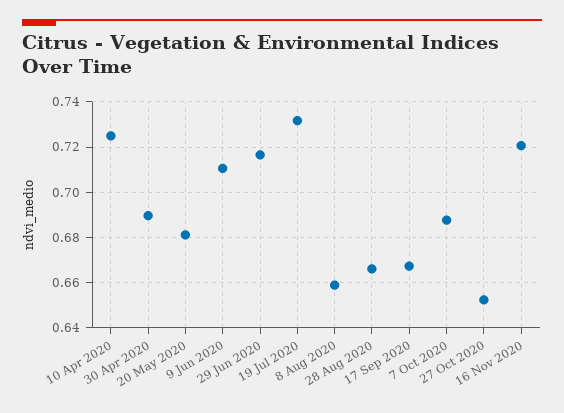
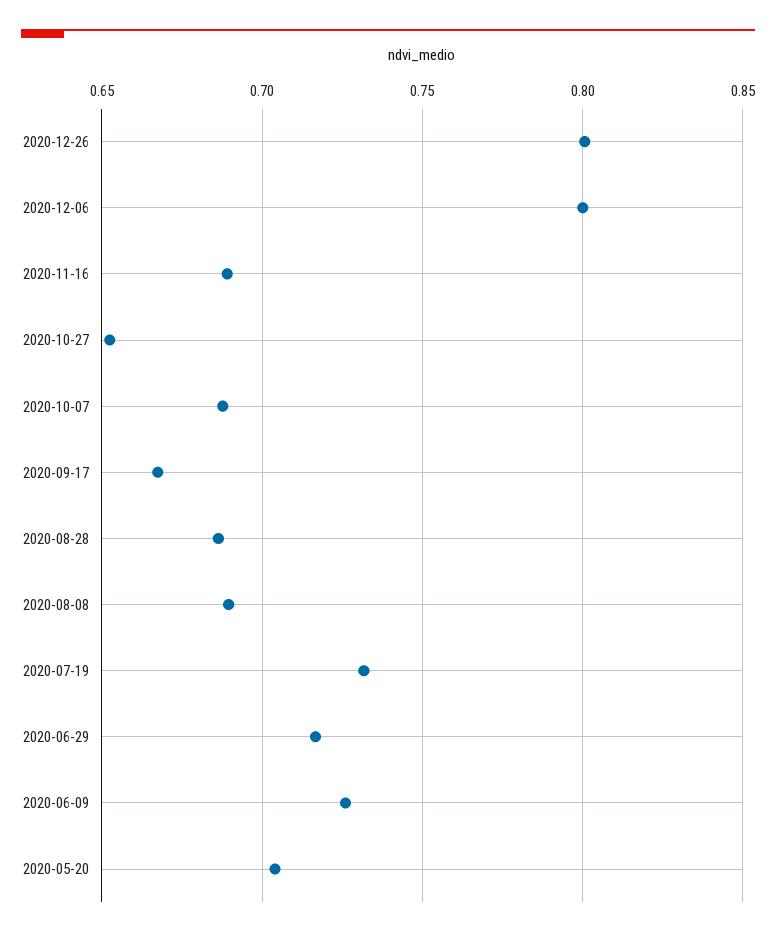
10 Apr 2020: 0.725 -> none
30 Apr 2020: 0.69 -> none
20 May 2020: 0.68 -> 0.705
9 Jun 2020: 0.71 -> 0.725
8 Aug 2020: 0.66 -> 0.69
28 Aug 2020: 0.665 -> 0.685
16 Nov 2020: 0.72 -> 0.69
2020-12-26: none -> 0.8
2020-12-06: none -> 0.8

